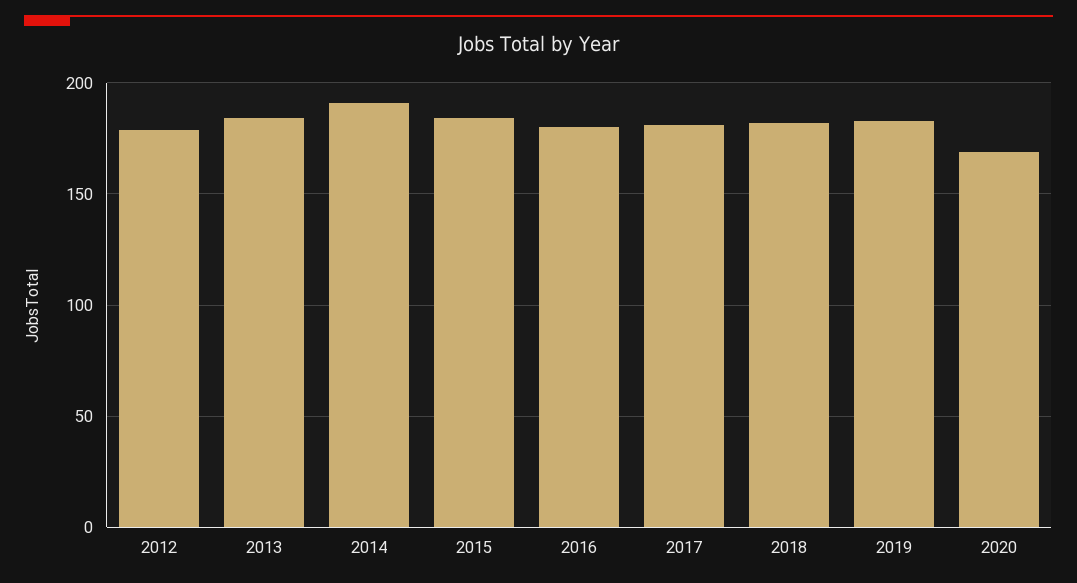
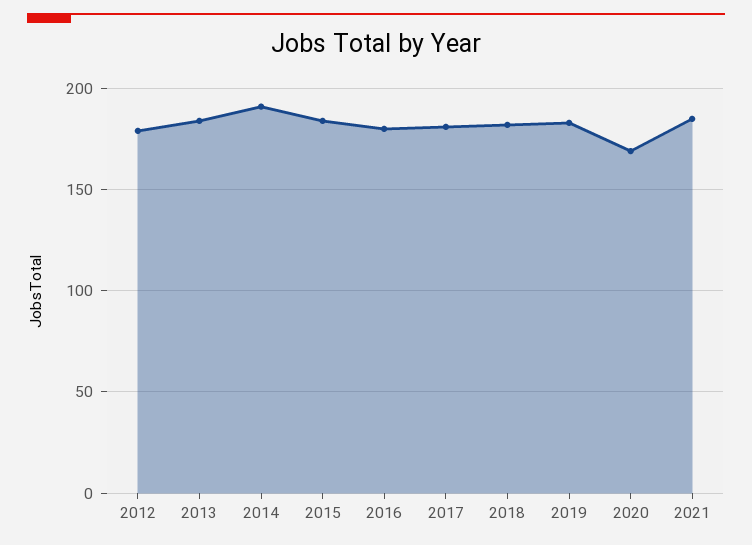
2021: none -> 185

